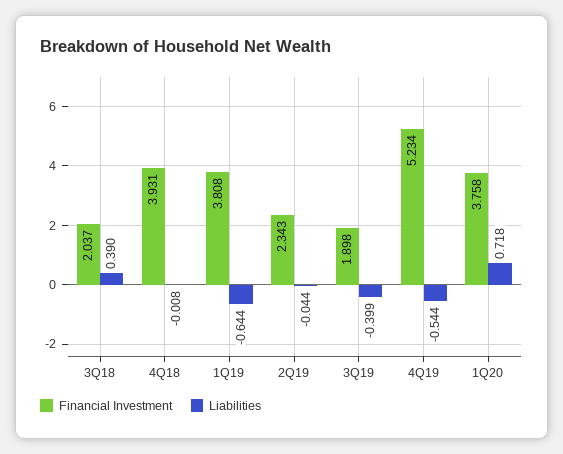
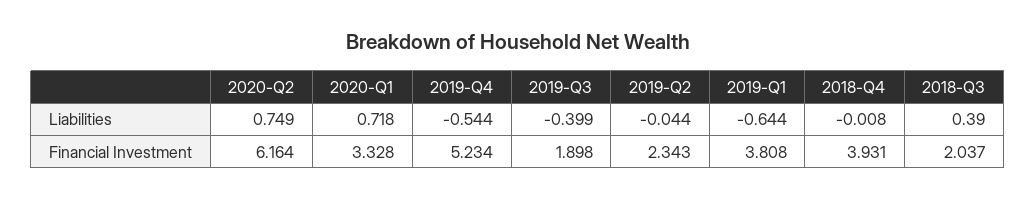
Financial Investment, 1Q20: 3.758 -> 3.328
Liabilities, 2020-Q2: none -> 0.749
Financial Investment, 2020-Q2: none -> 6.164

